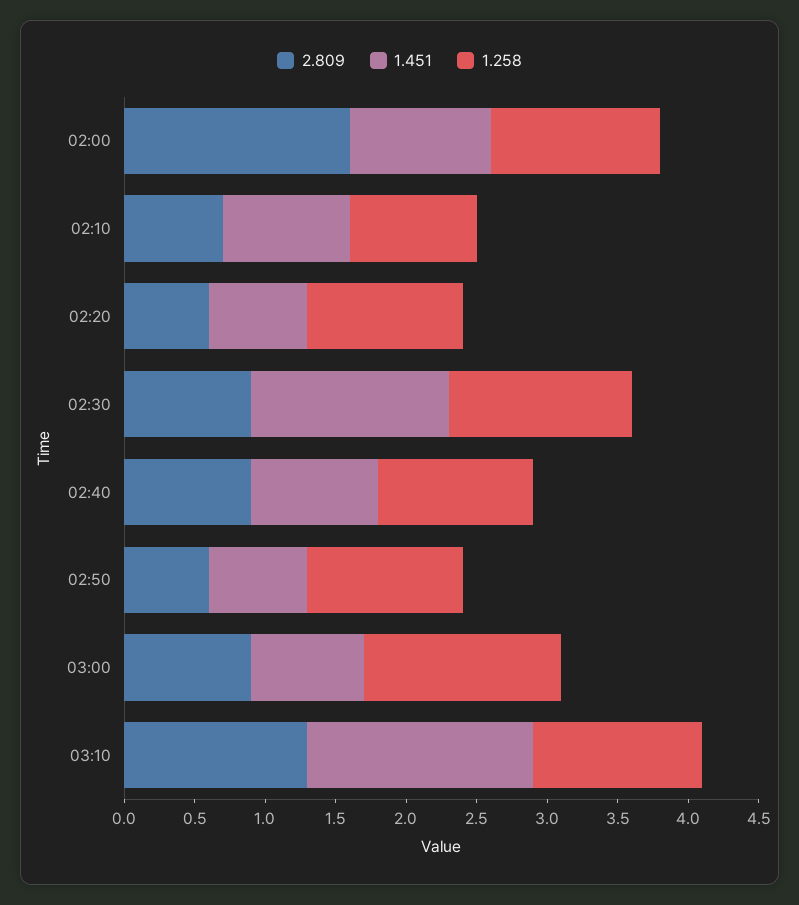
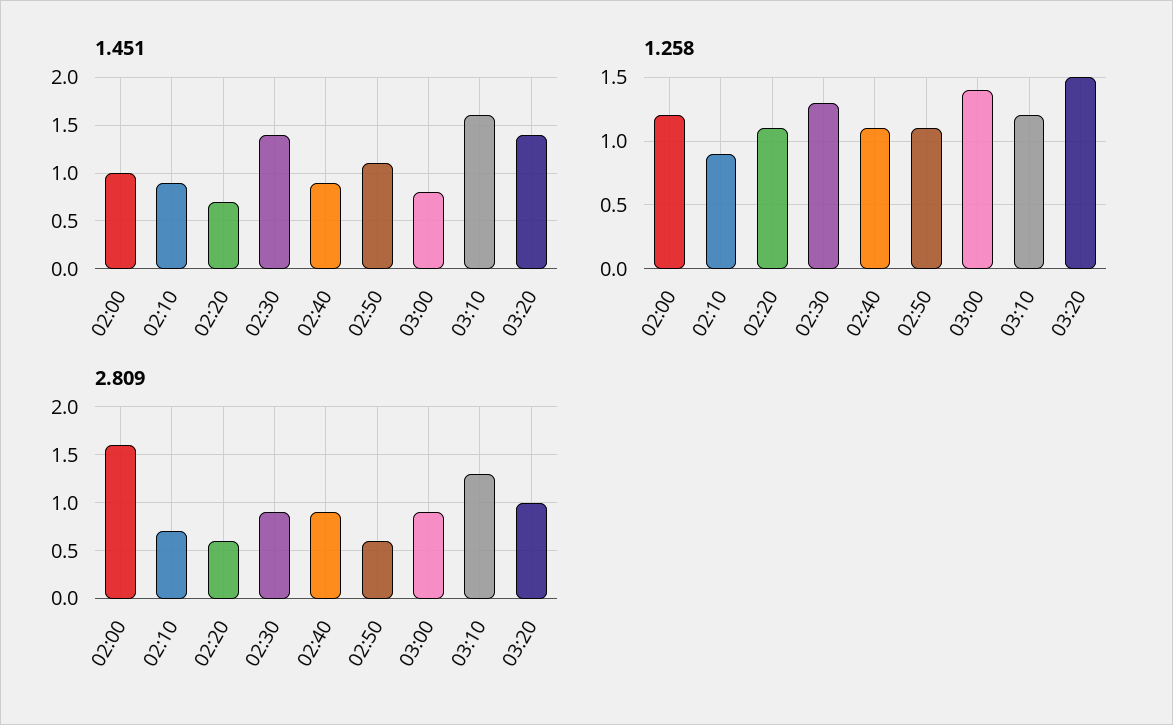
1.451, 02:50: 0.7 -> 1.1
1.451, 03:20: none -> 1.4
1.258, 03:20: none -> 1.5
2.809, 03:20: none -> 1

